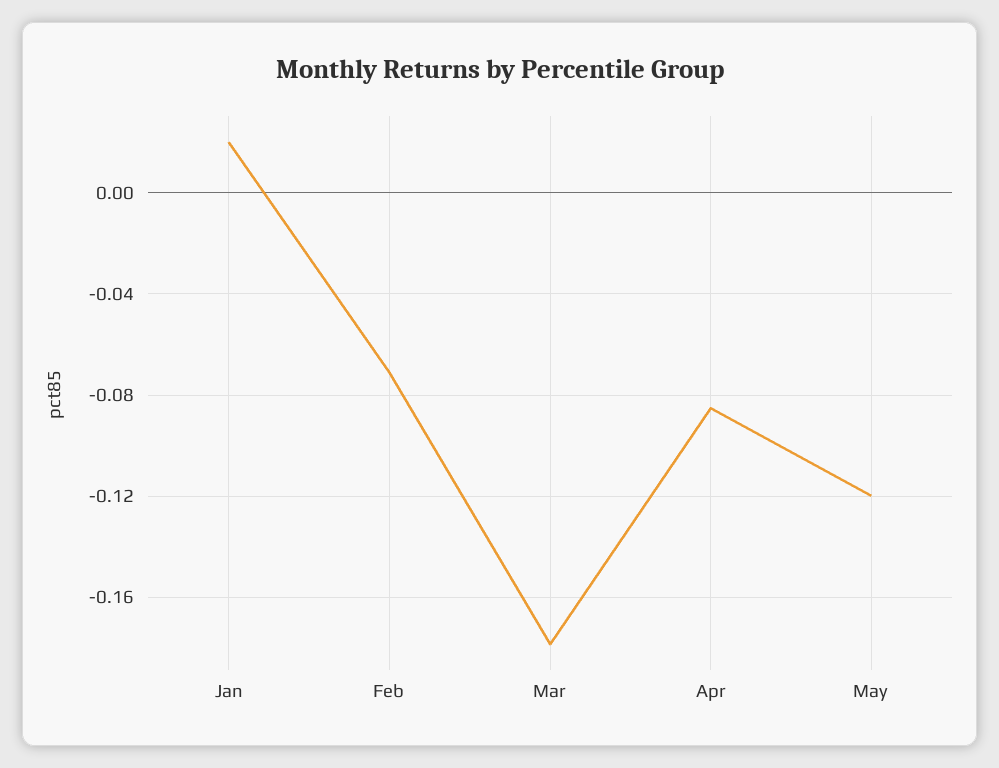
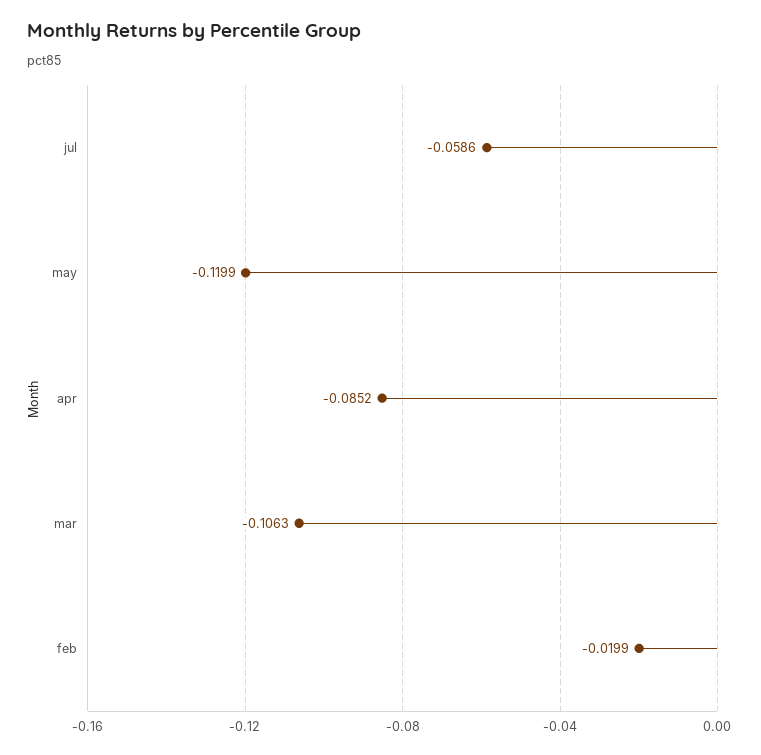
Jan: 0.02 -> none
Feb: -0.07 -> -0.0199
Mar: -0.18 -> -0.1063
jul: none -> -0.0586

